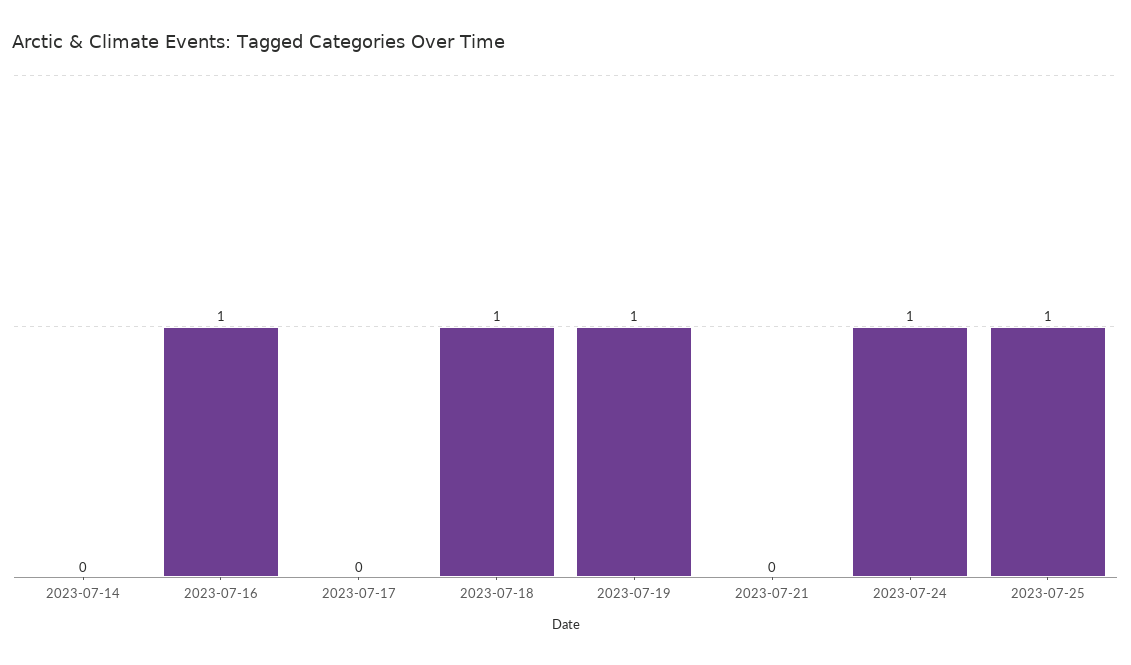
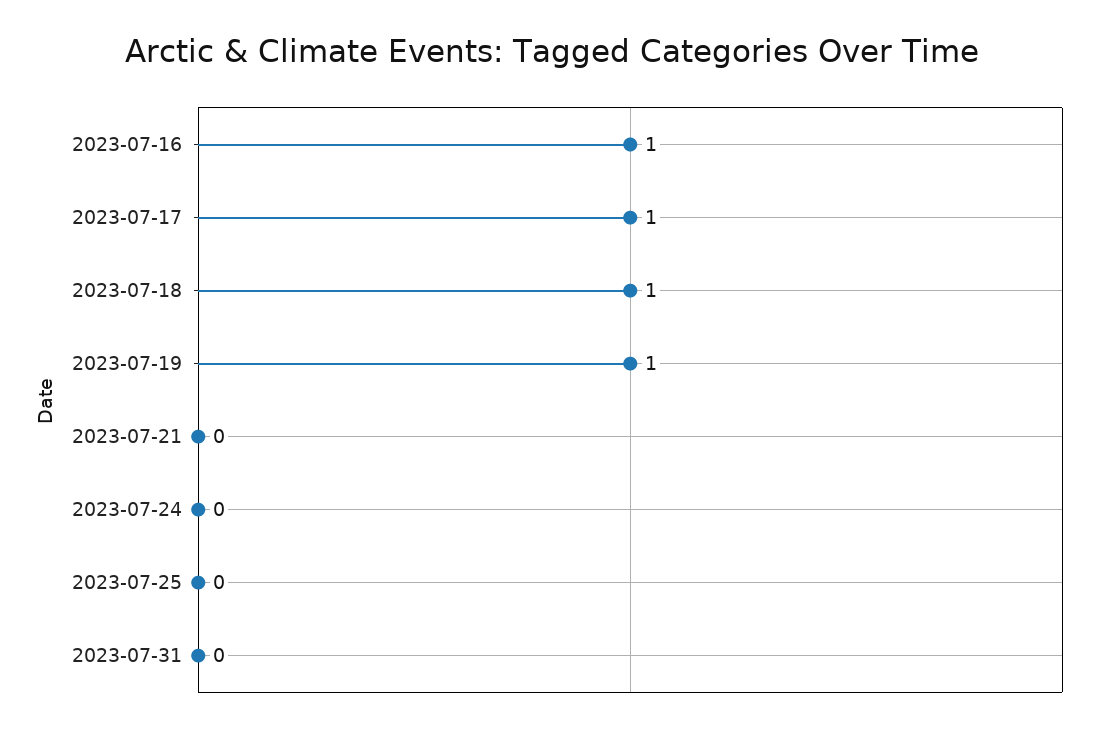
2023-07-14: 0 -> none
2023-07-17: 0 -> 1
2023-07-24: 1 -> 0
2023-07-25: 1 -> 0
2023-07-31: none -> 0

